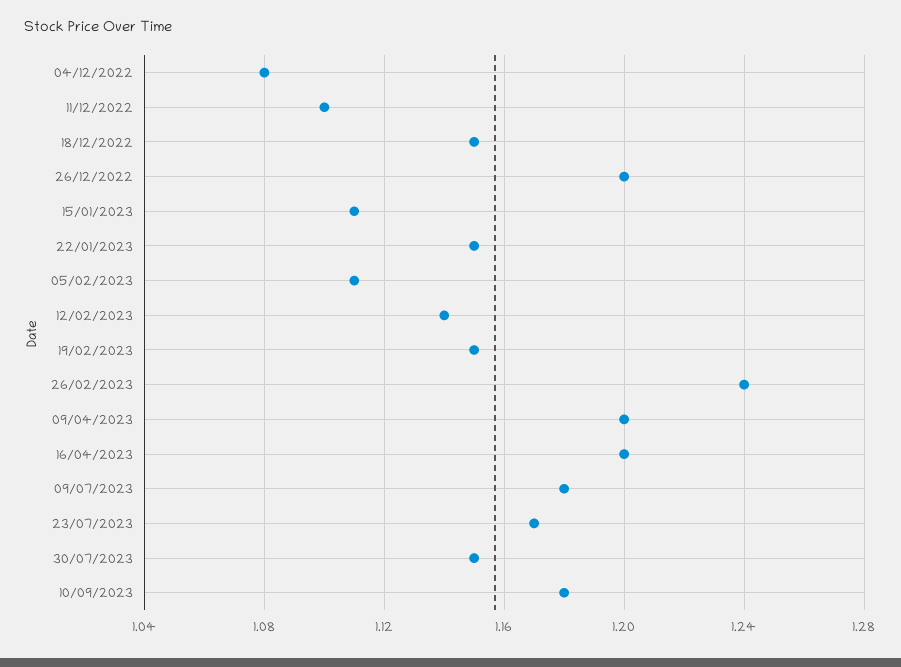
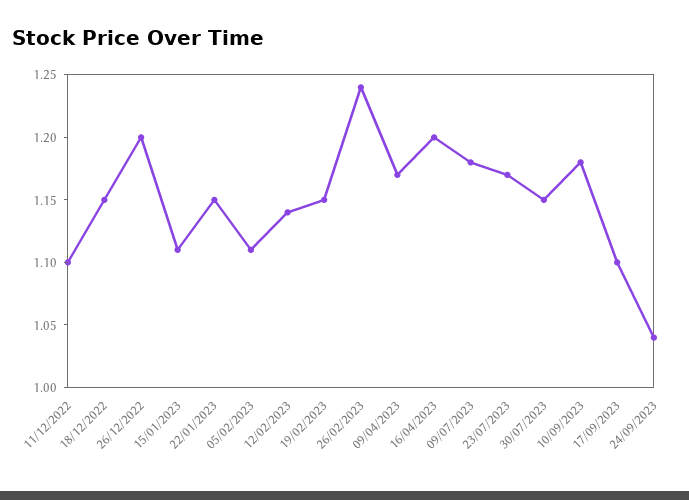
04/12/2022: 1.08 -> none
09/04/2023: 1.2 -> 1.17
17/09/2023: none -> 1.1
24/09/2023: none -> 1.04

